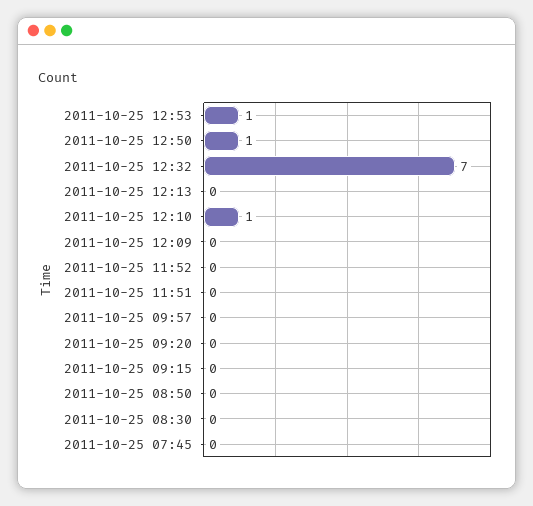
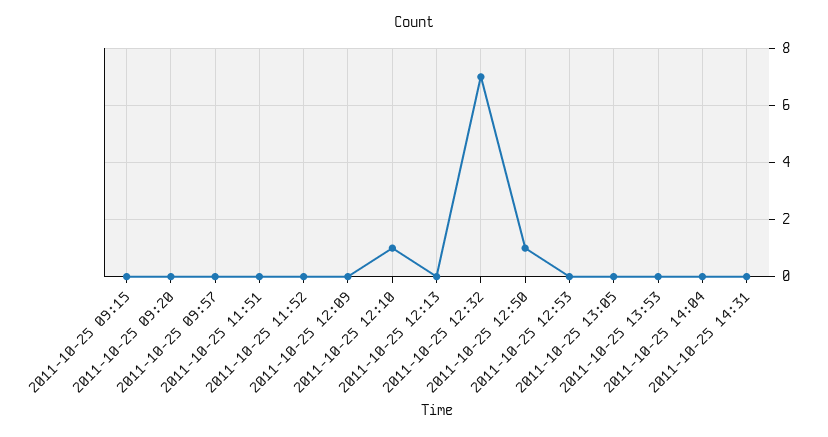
2011-10-25 12:53: 1 -> 0
2011-10-25 08:50: 0 -> none
2011-10-25 08:30: 0 -> none
2011-10-25 07:45: 0 -> none
2011-10-25 13:05: none -> 0
2011-10-25 13:53: none -> 0
2011-10-25 14:04: none -> 0
2011-10-25 14:31: none -> 0

